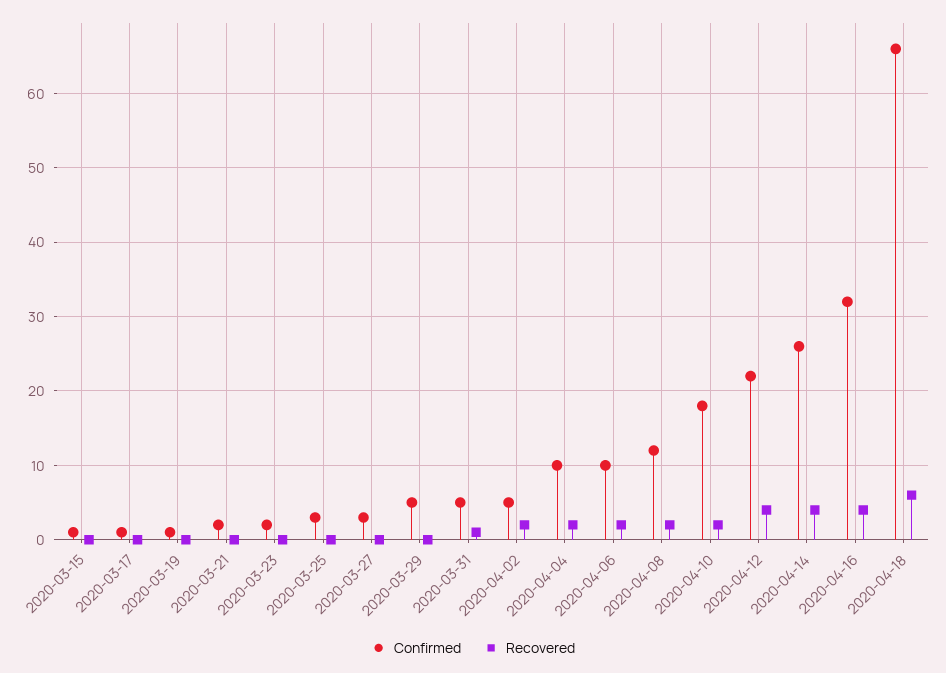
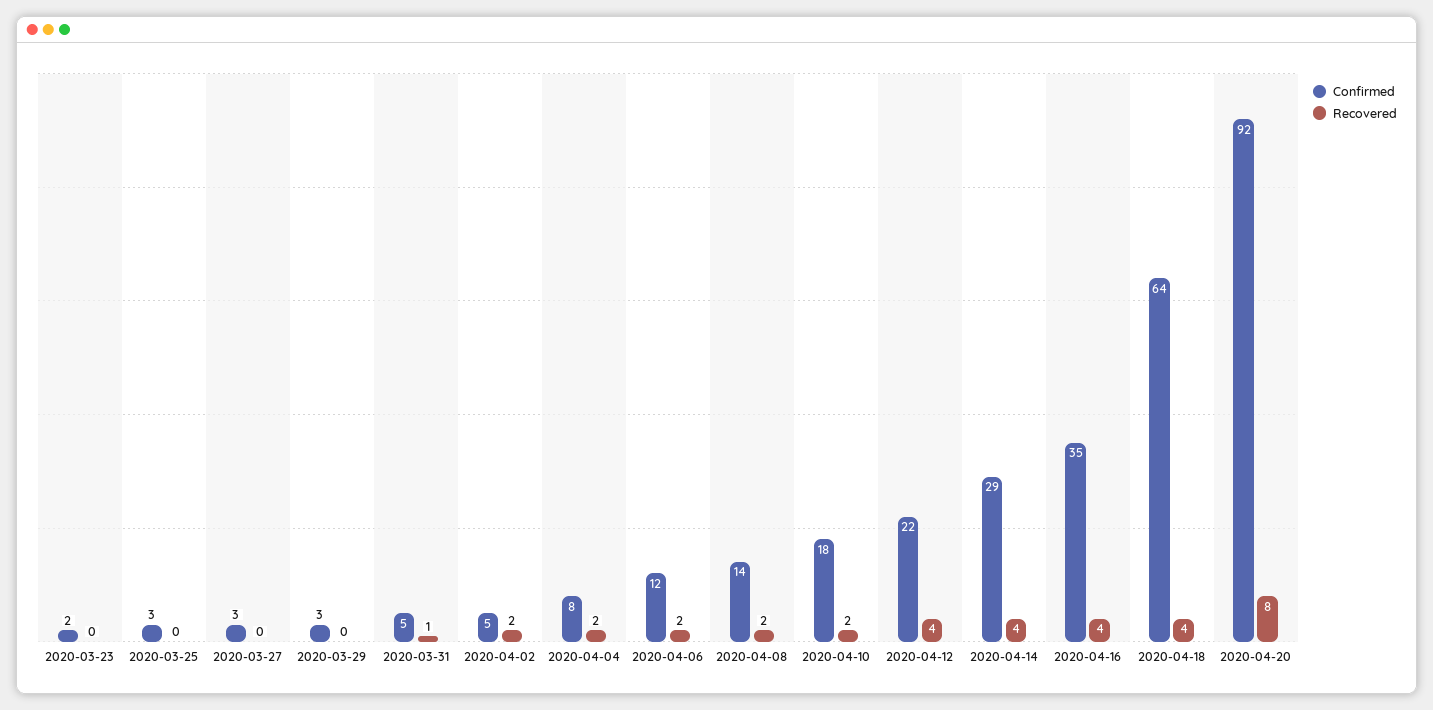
Confirmed, 2020-03-15: 1 -> none
Recovered, 2020-03-15: 0 -> none
Confirmed, 2020-03-17: 1 -> none
Recovered, 2020-03-17: 0 -> none
Confirmed, 2020-03-19: 1 -> none
Recovered, 2020-03-19: 0 -> none
Confirmed, 2020-03-21: 2 -> none
Recovered, 2020-03-21: 0 -> none
Confirmed, 2020-03-29: 5 -> 3
Confirmed, 2020-04-04: 10 -> 8
Confirmed, 2020-04-06: 10 -> 12
Confirmed, 2020-04-08: 12 -> 14
Confirmed, 2020-04-14: 26 -> 29
Confirmed, 2020-04-16: 32 -> 35
Confirmed, 2020-04-18: 66 -> 64
Recovered, 2020-04-18: 6 -> 4
Confirmed, 2020-04-20: none -> 92
Recovered, 2020-04-20: none -> 8

